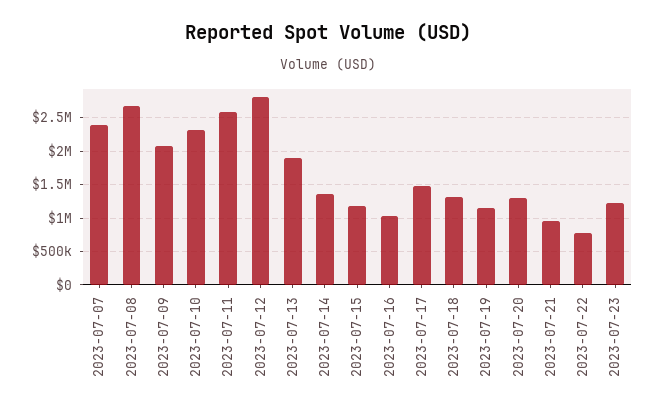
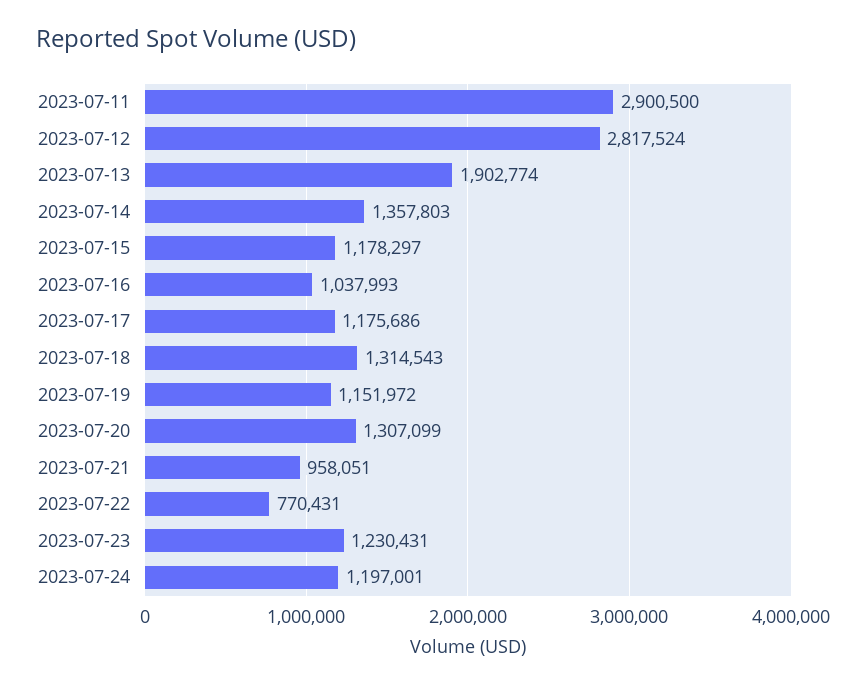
2023-07-07: 2400000 -> none
2023-07-08: 2700000 -> none
2023-07-09: 2100000 -> none
2023-07-10: 2300000 -> none
2023-07-11: 2600000 -> 2900500
2023-07-17: 1500000 -> 1175686
2023-07-24: none -> 1197001

